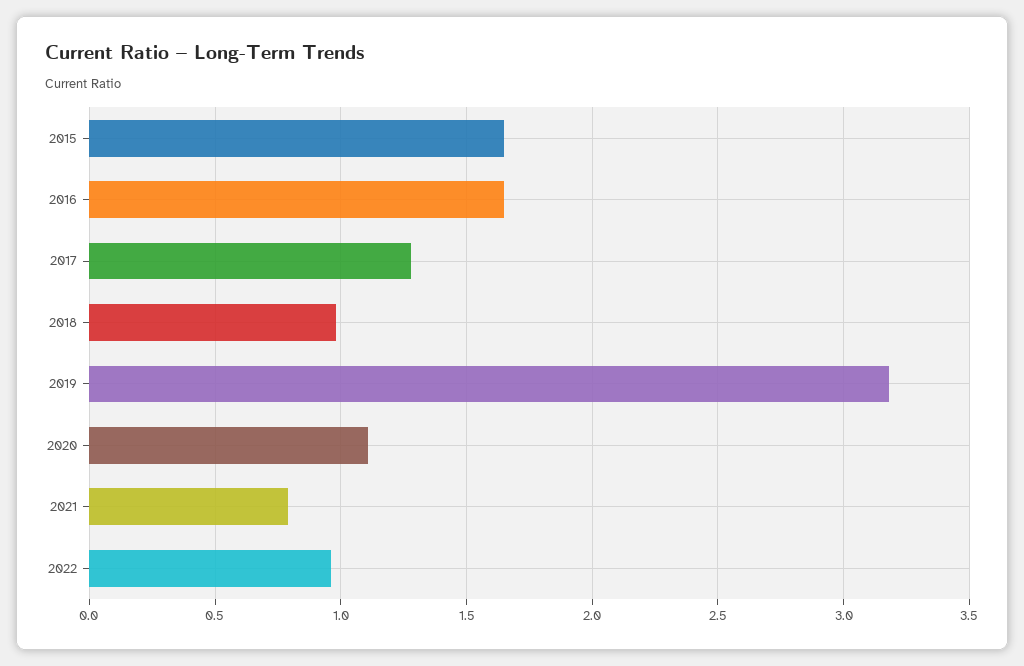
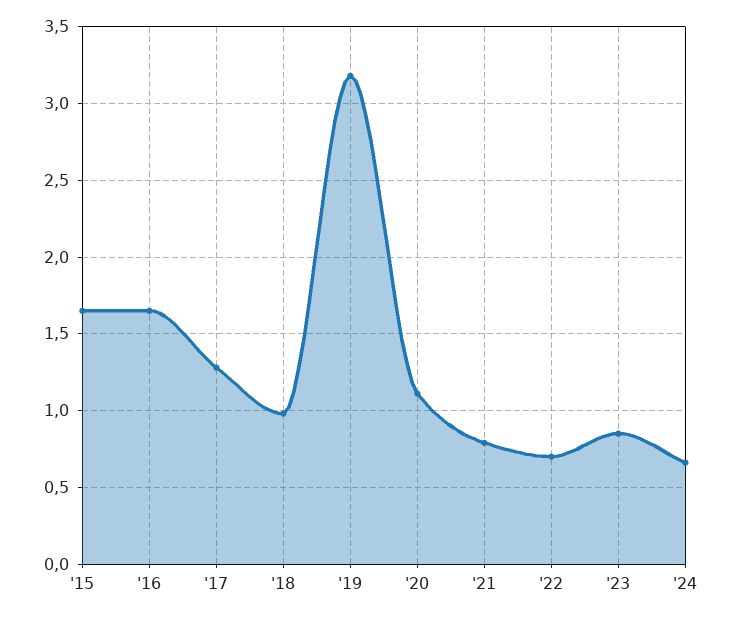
2022: 0.95 -> 0.7
'23: none -> 0.85
'24: none -> 0.65

